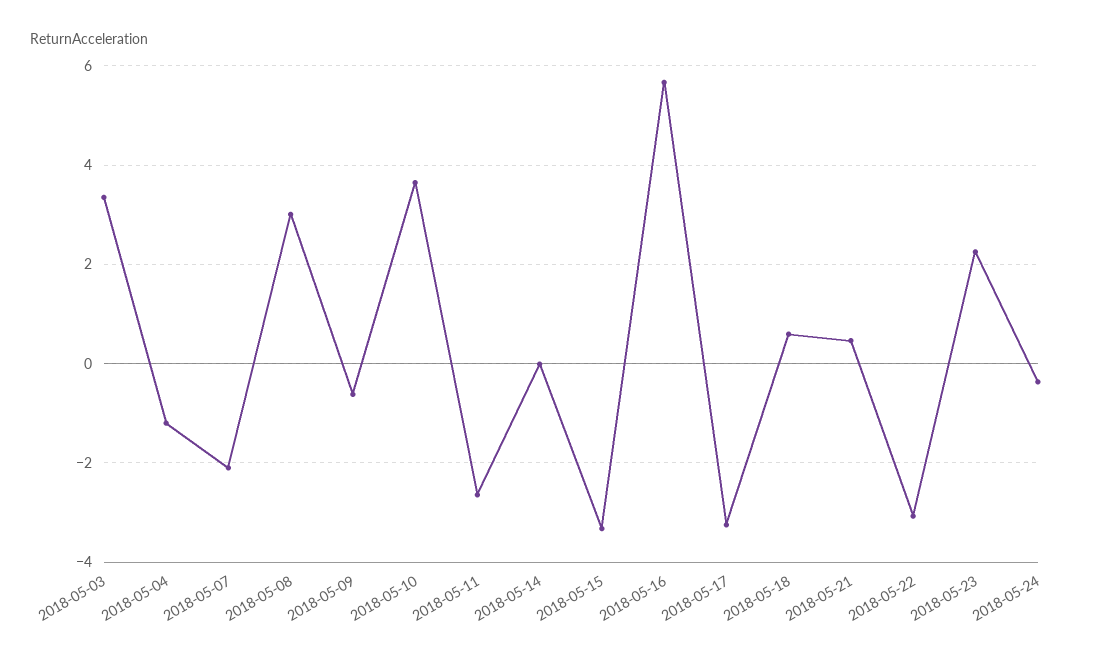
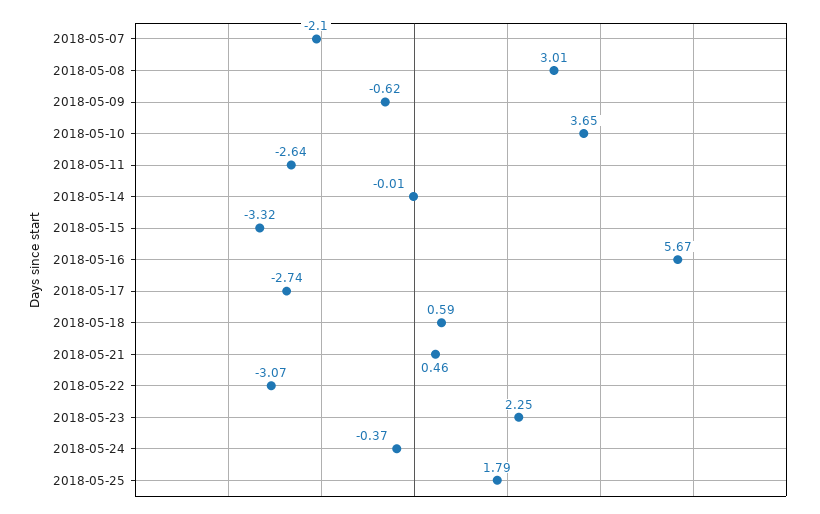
2018-05-03: 3.4 -> none
2018-05-04: -1.2 -> none
2018-05-17: -3.2 -> -2.74
2018-05-25: none -> 1.79

